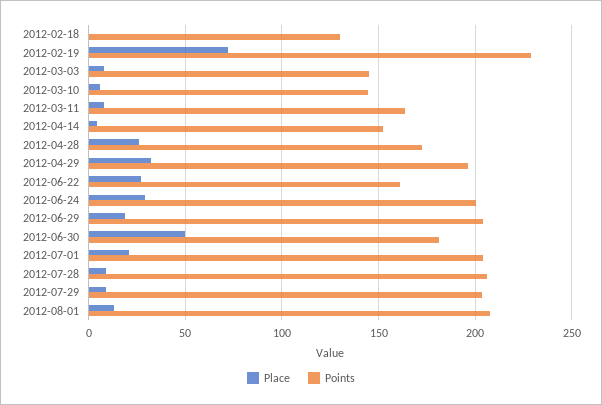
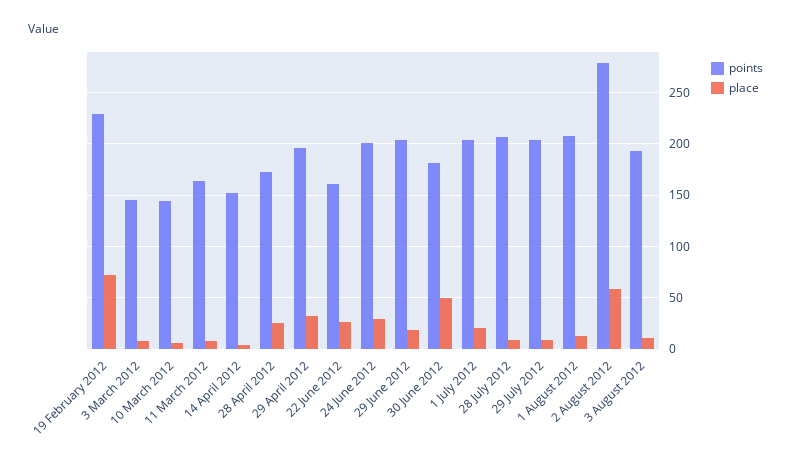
Place, 2012-02-18: 0 -> none
Points, 2012-02-18: 130 -> none
Points, 2 August 2012: none -> 280
Place, 2 August 2012: none -> 60
Points, 3 August 2012: none -> 190
Place, 3 August 2012: none -> 10

